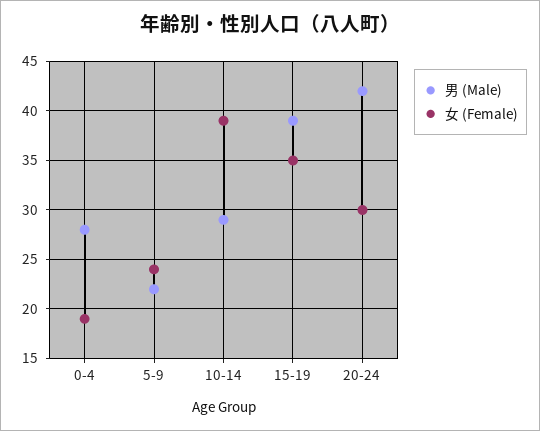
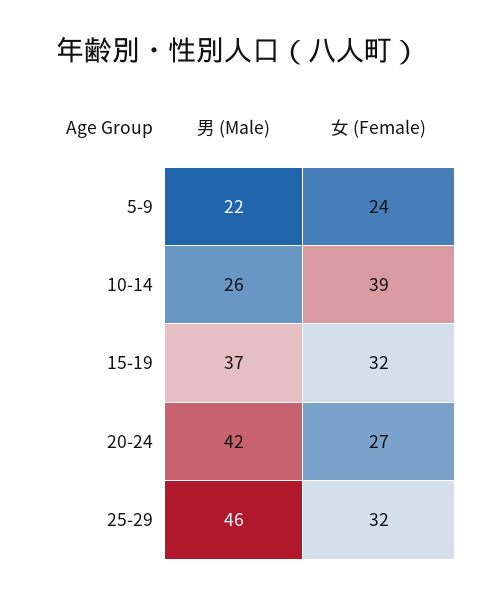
男 (Male), 0-4: 28 -> none
女 (Female), 0-4: 19 -> none
男 (Male), 10-14: 29 -> 26
男 (Male), 15-19: 39 -> 37
女 (Female), 15-19: 35 -> 32
女 (Female), 20-24: 30 -> 27
男 (Male), 25-29: none -> 46
女 (Female), 25-29: none -> 32

